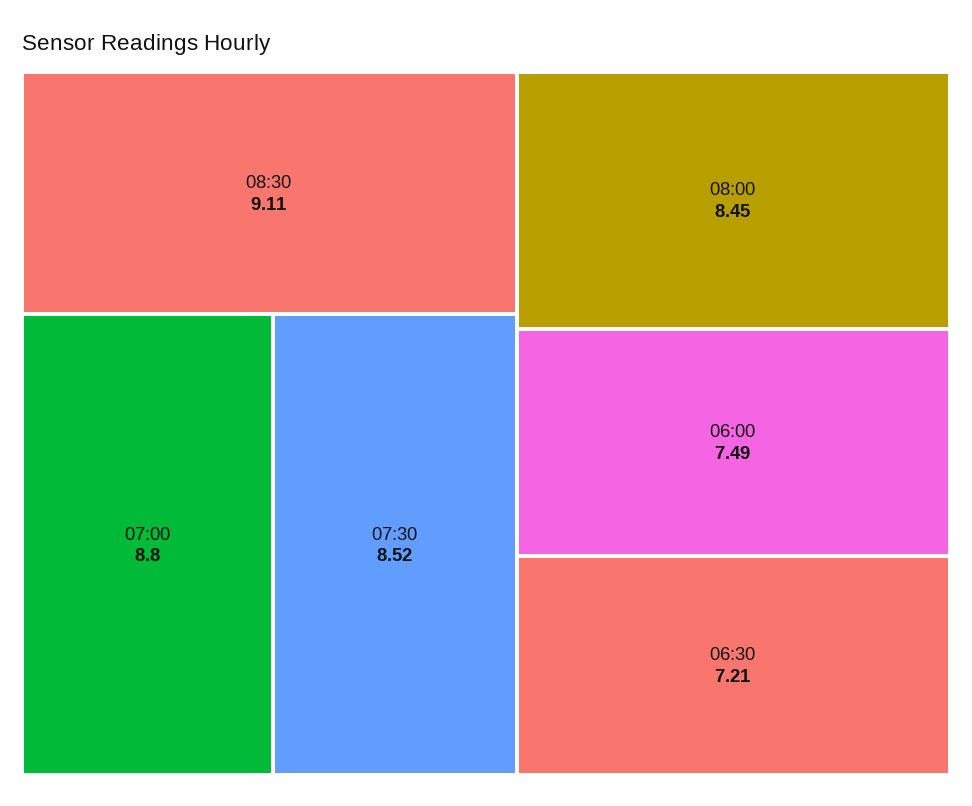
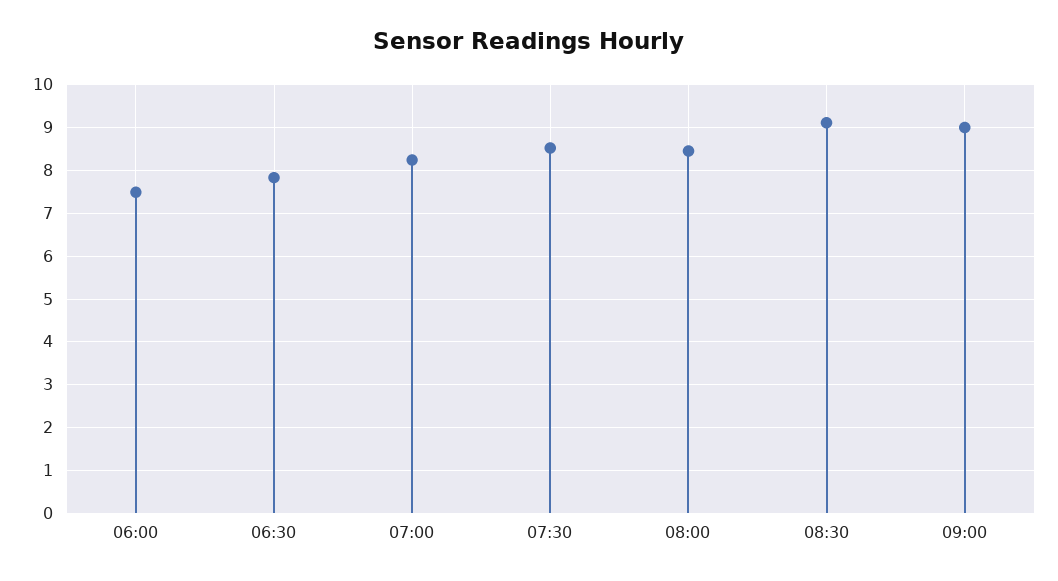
07:00: 8.8 -> 8.2
06:30: 7.21 -> 7.8
09:00: none -> 9

